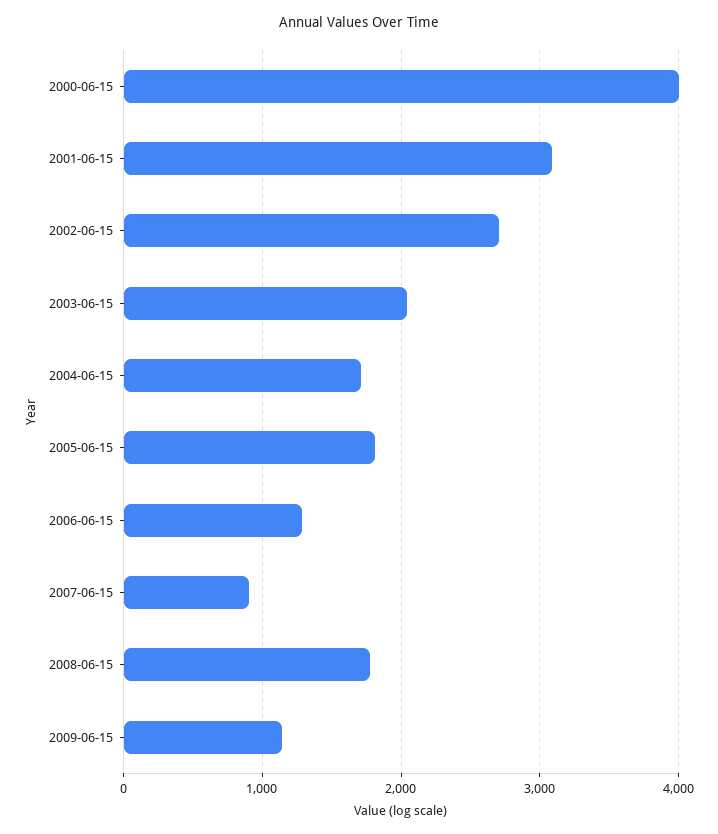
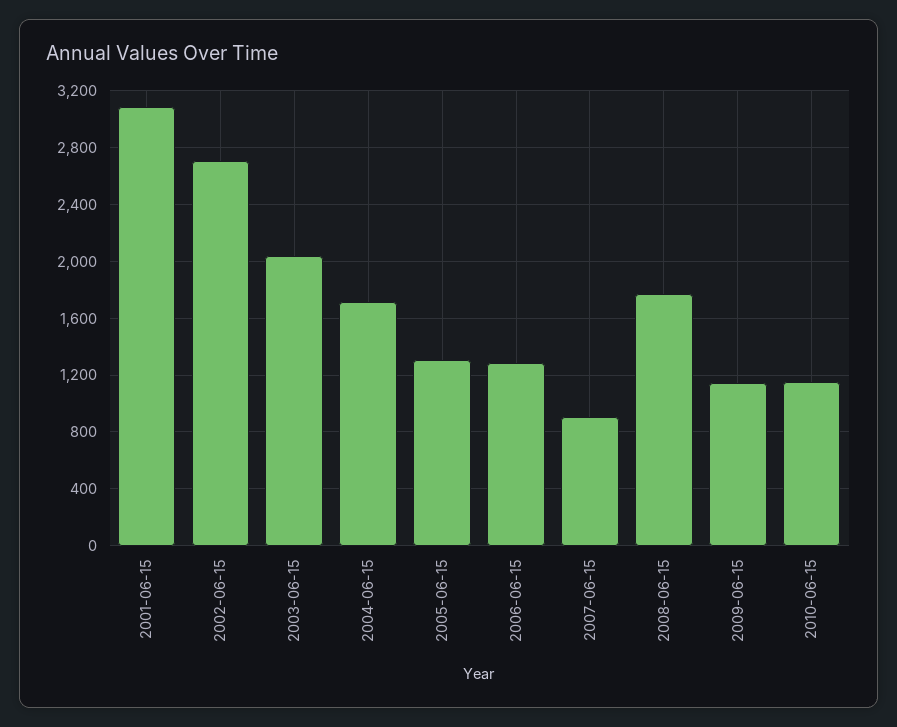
2000-06-15: 4000 -> none
2005-06-15: 1800 -> 1300
2010-06-15: none -> 1150

